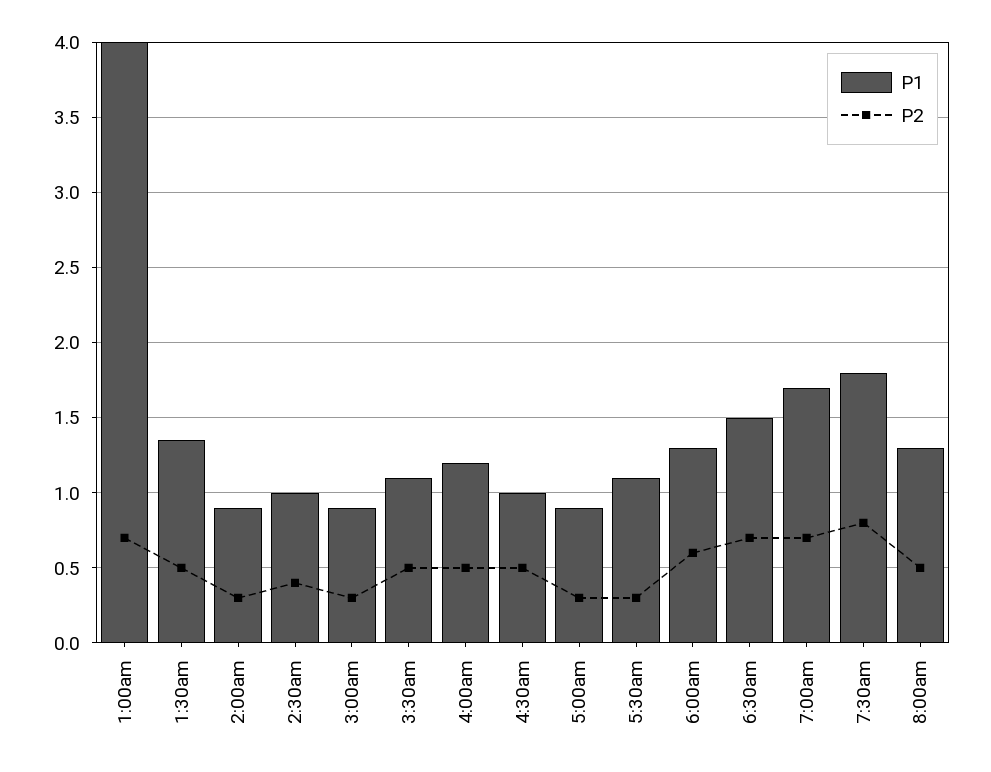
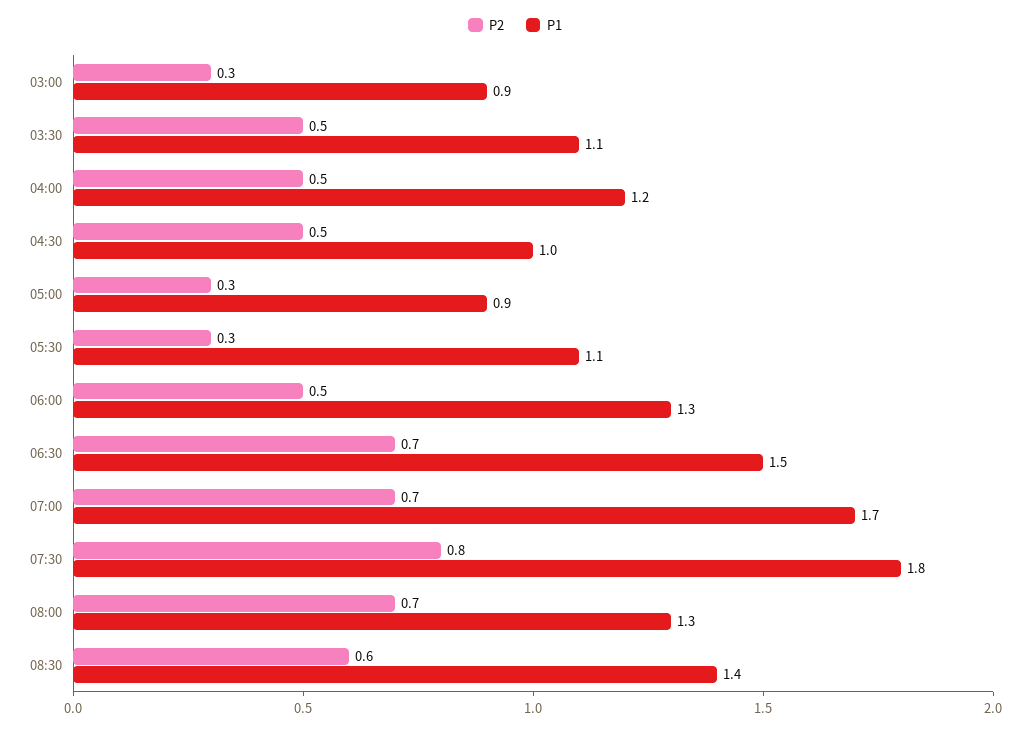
P1, 1:00am: 4 -> none
P2, 1:00am: 0.7 -> none
P1, 1:30am: 1.35 -> none
P2, 1:30am: 0.5 -> none
P1, 2:00am: 0.9 -> none
P2, 2:00am: 0.3 -> none
P1, 2:30am: 1 -> none
P2, 2:30am: 0.4 -> none
P2, 6:00am: 0.6 -> 0.5
P2, 8:00am: 0.5 -> 0.7
P2, 08:30: none -> 0.6
P1, 08:30: none -> 1.4

